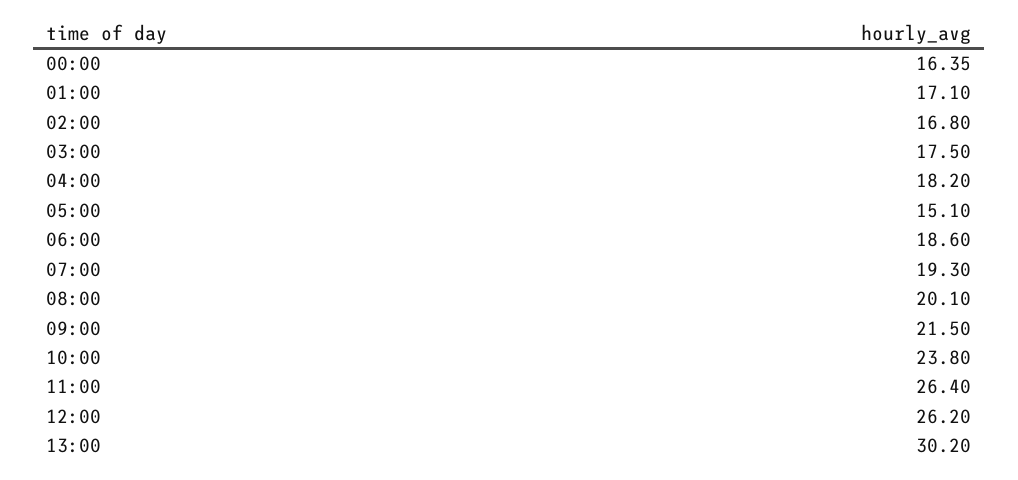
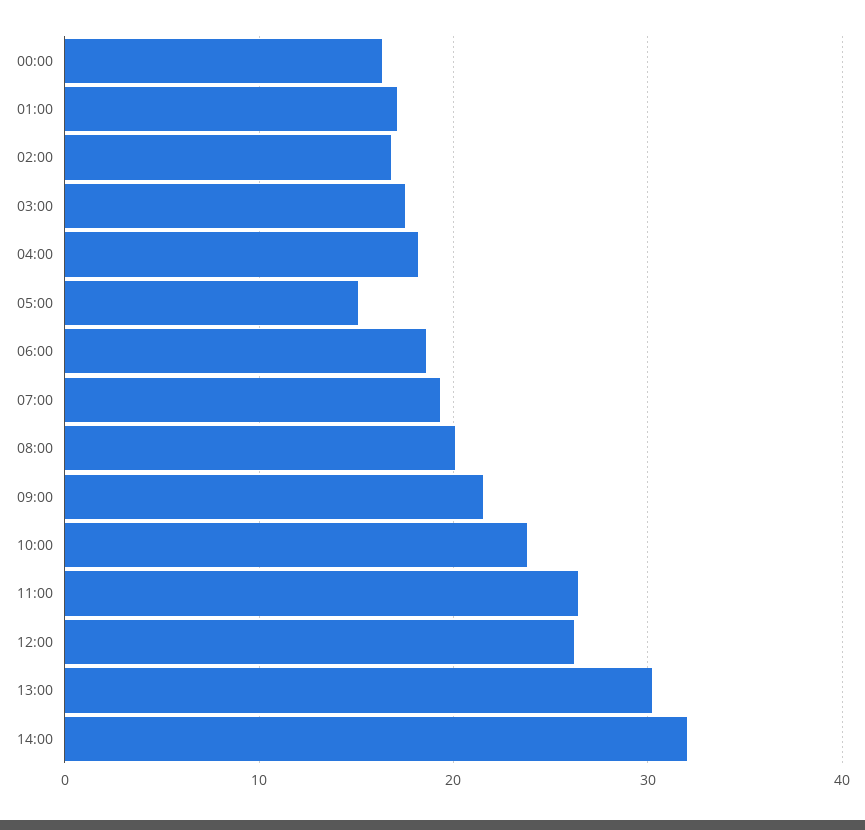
14:00: none -> 32

